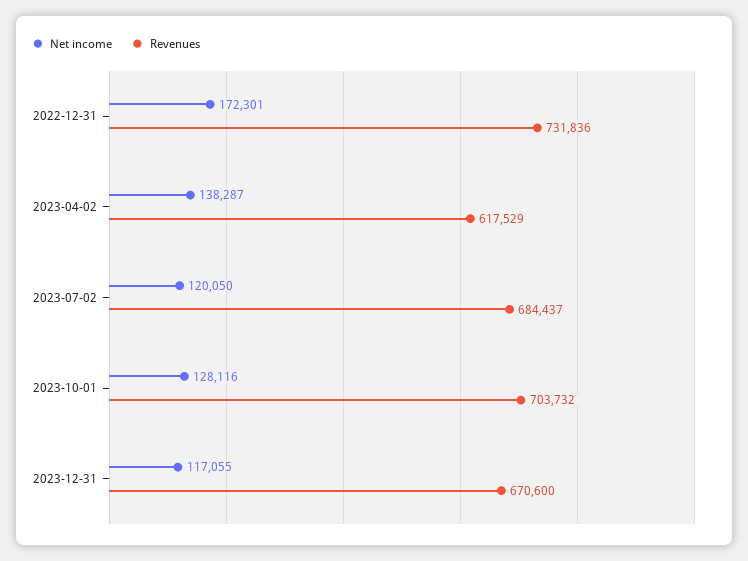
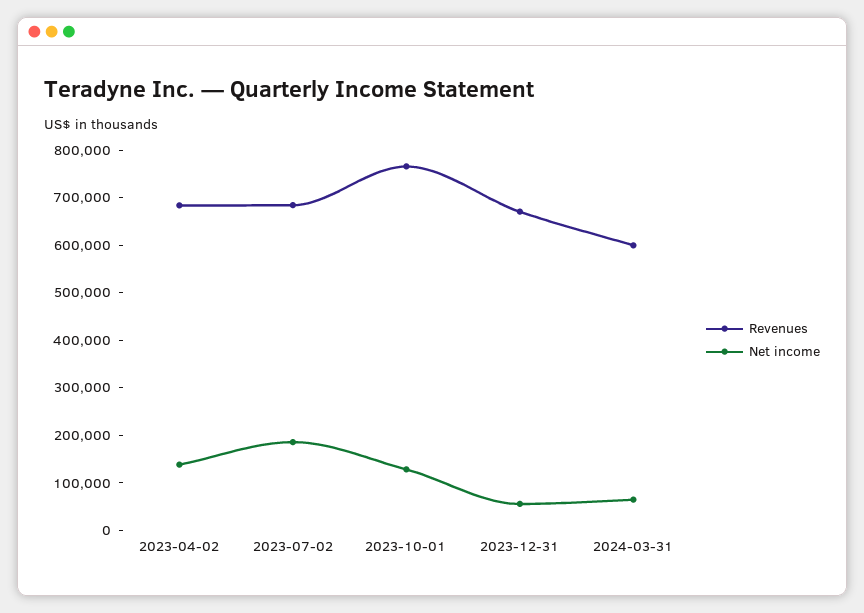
Net income, 2022-12-31: 172301 -> none
Revenues, 2022-12-31: 731836 -> none
Revenues, 2023-04-02: 617529 -> 680000
Net income, 2023-07-02: 120050 -> 180000
Revenues, 2023-10-01: 703732 -> 760000
Net income, 2023-12-31: 117055 -> 60000
Revenues, 2024-03-31: none -> 600000
Net income, 2024-03-31: none -> 60000

